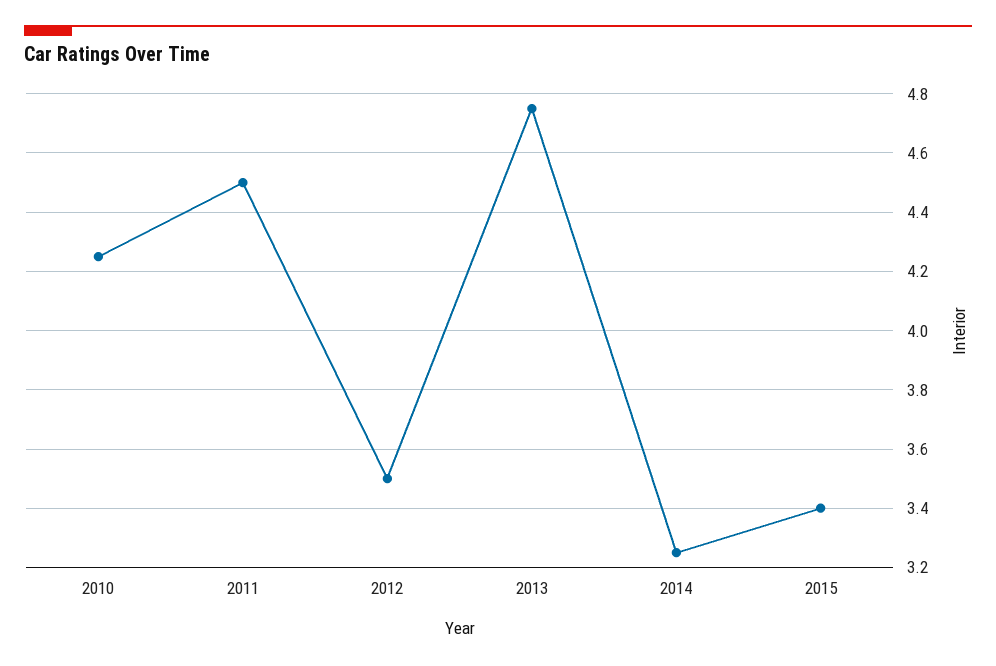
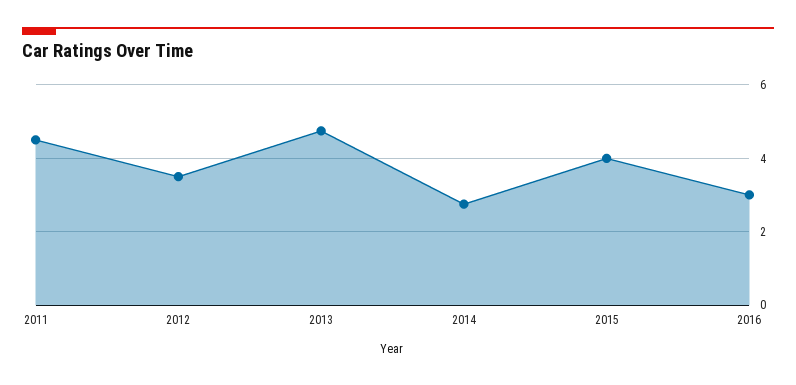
2010: 4.25 -> none
2014: 3.25 -> 2.8
2015: 3.4 -> 4
2016: none -> 3

